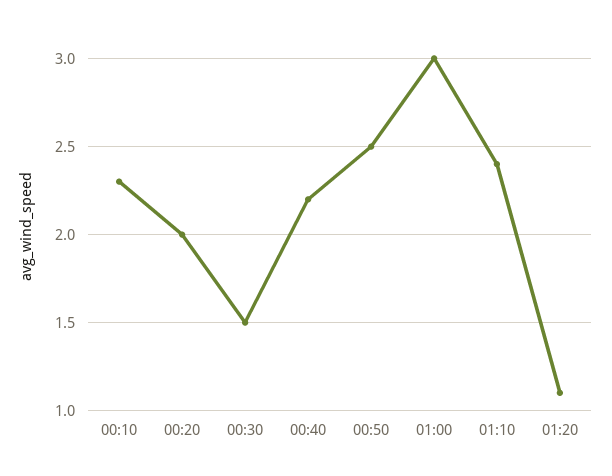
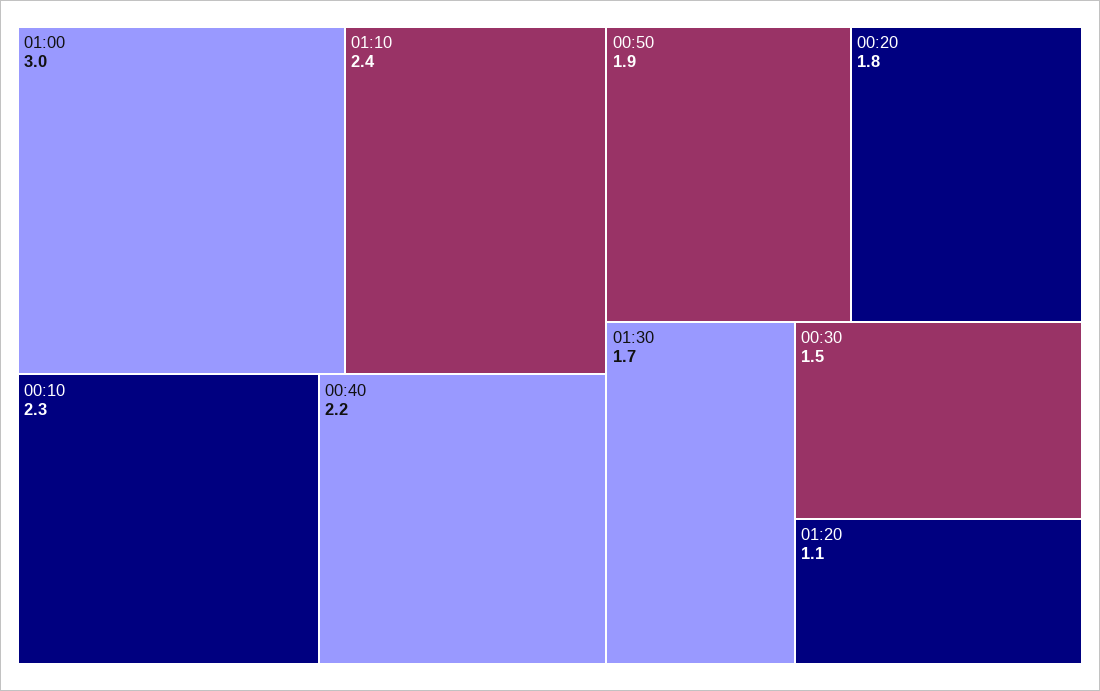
00:20: 2 -> 1.8
00:50: 2.5 -> 1.9
01:30: none -> 1.7

